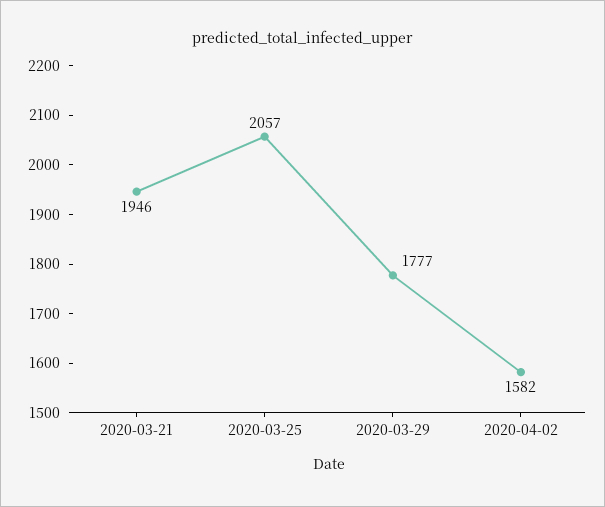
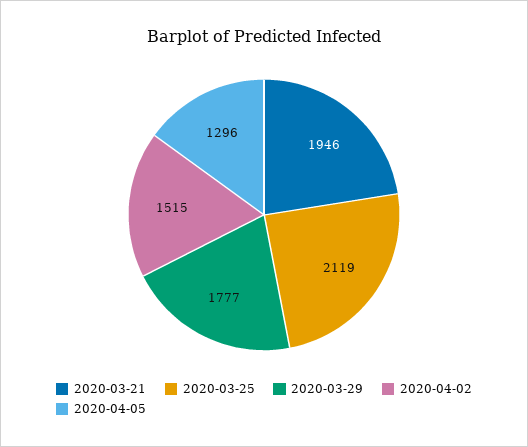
2020-03-25: 2057 -> 2119
2020-04-02: 1582 -> 1515
2020-04-05: none -> 1296

